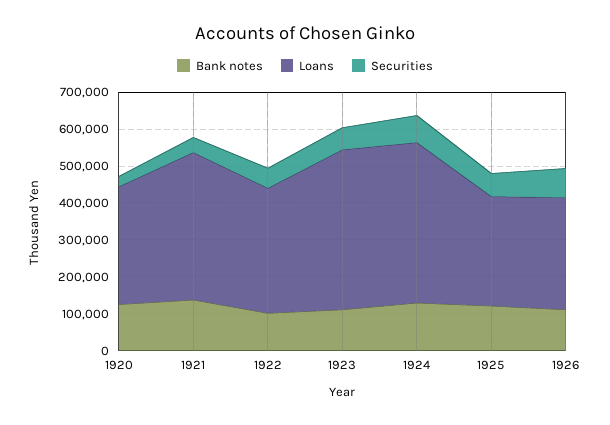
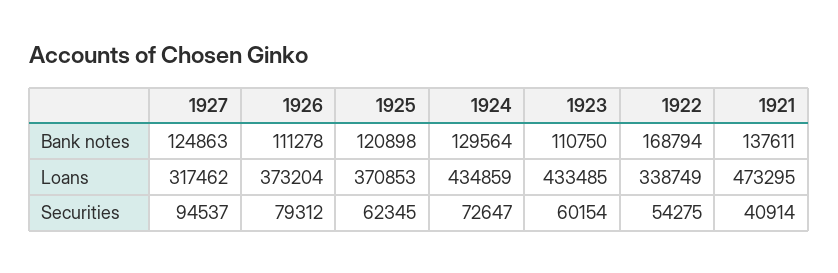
Bank notes, 1920: 125000 -> none
Loans, 1920: 325000 -> none
Securities, 1920: 25000 -> none
Loans, 1921: 400000 -> 473295
Bank notes, 1922: 100000 -> 168794
Loans, 1925: 300000 -> 370853
Loans, 1926: 300000 -> 373204
Bank notes, 1927: none -> 124863
Loans, 1927: none -> 317462
Securities, 1927: none -> 94537

